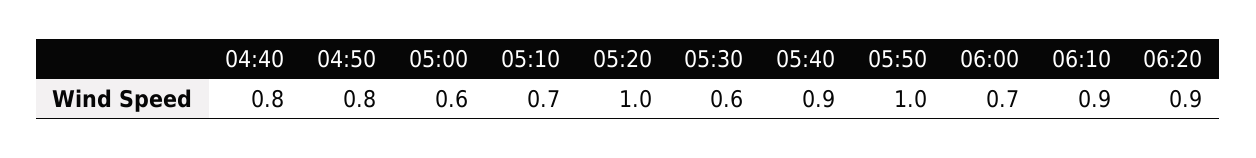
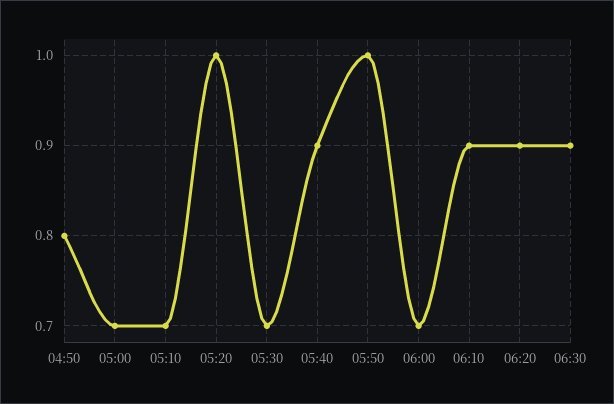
04:40: 0.8 -> none
05:00: 0.6 -> 0.7
05:30: 0.6 -> 0.7
06:30: none -> 0.9

